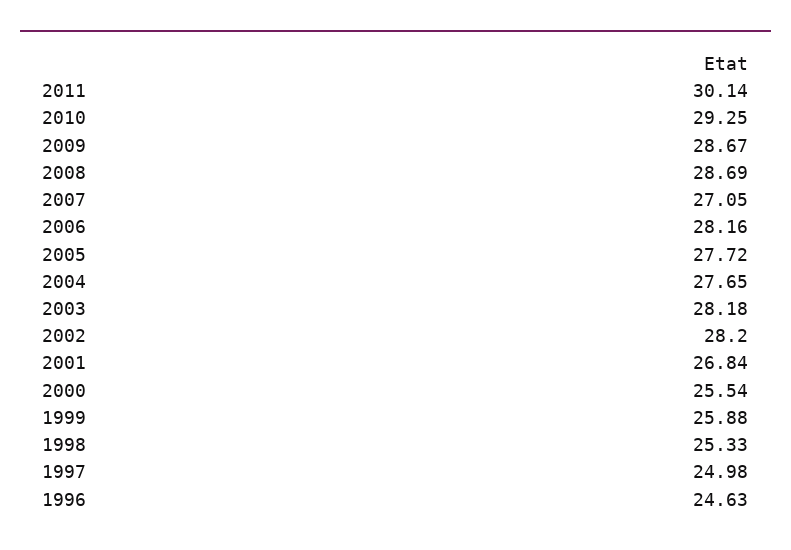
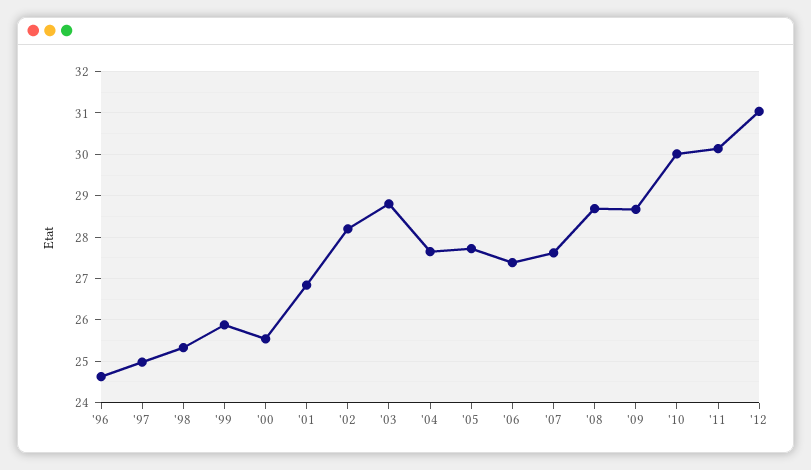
2010: 29.25 -> 30
2007: 27.05 -> 27.6
2006: 28.16 -> 27.4
2003: 28.18 -> 28.8
'12: none -> 31

